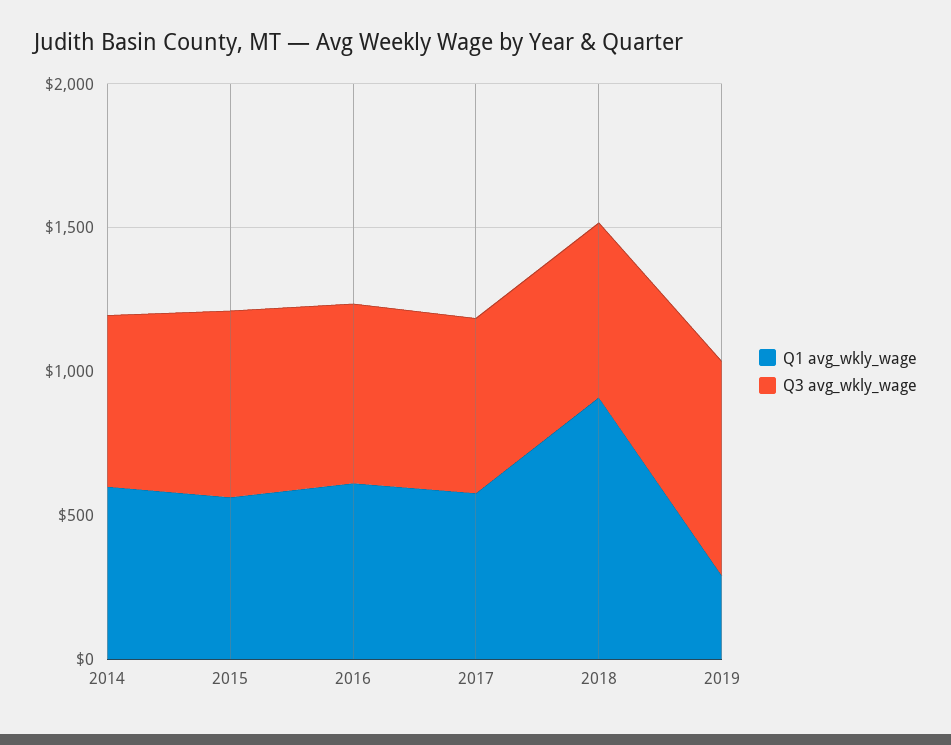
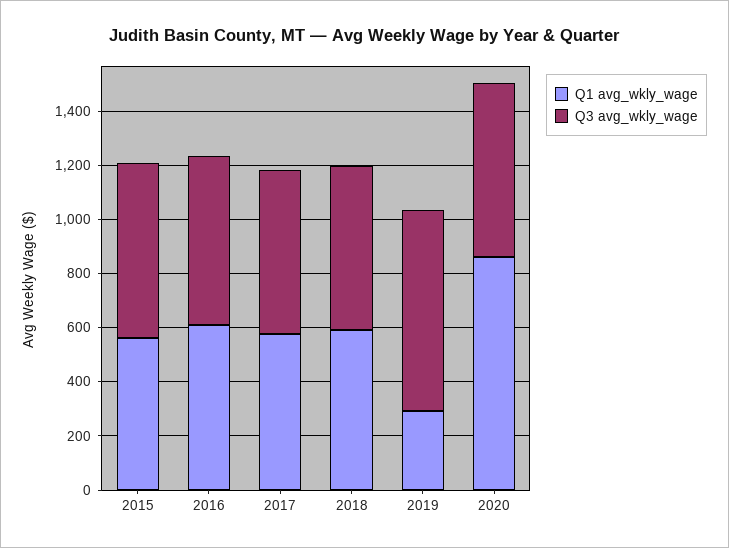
Q1 avg_wkly_wage, 2014: 600 -> none
Q3 avg_wkly_wage, 2014: 600 -> none
Q1 avg_wkly_wage, 2018: 900 -> 600
Q1 avg_wkly_wage, 2020: none -> 850
Q3 avg_wkly_wage, 2020: none -> 650

